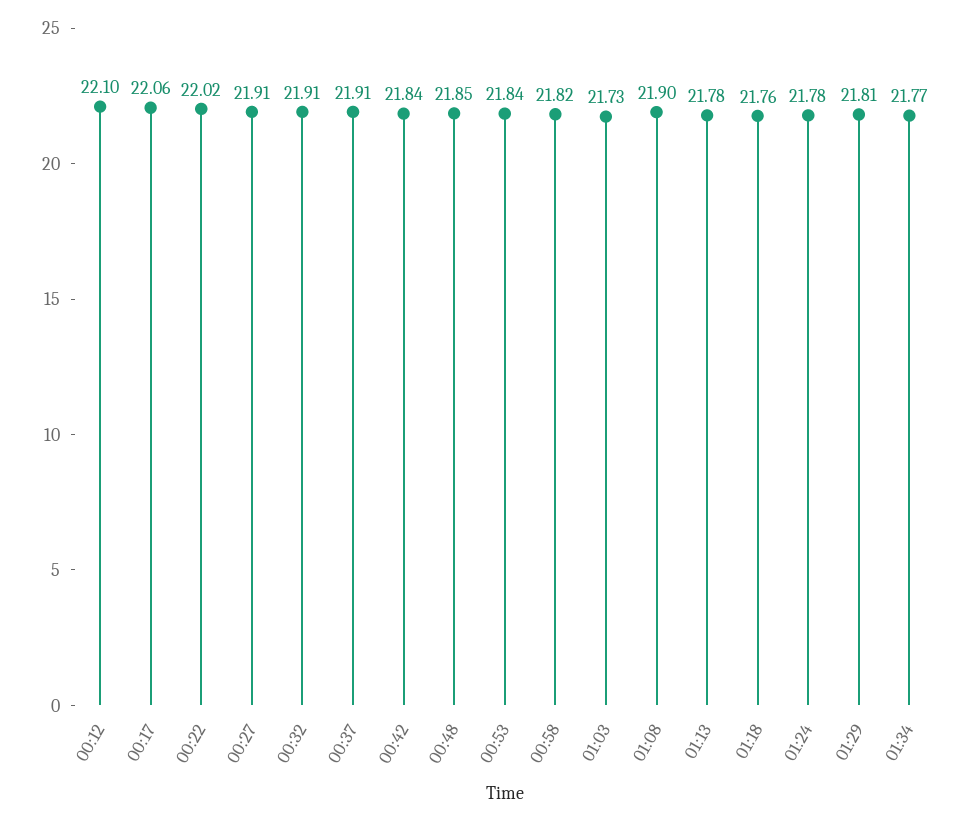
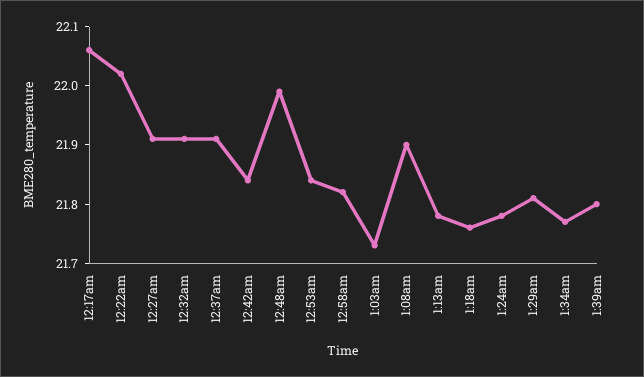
00:12: 22.1 -> none
00:48: 21.85 -> 22
1:39am: none -> 21.8

